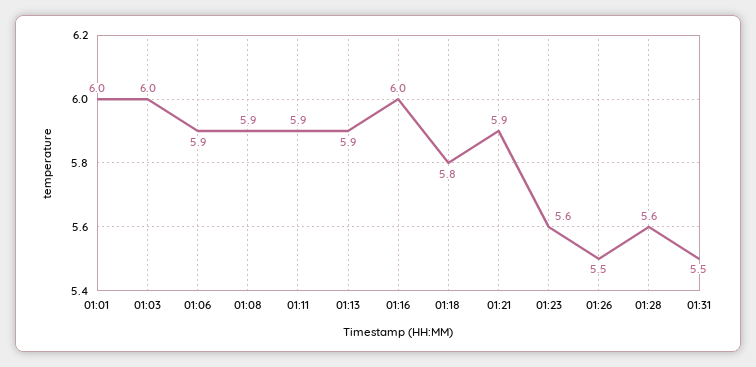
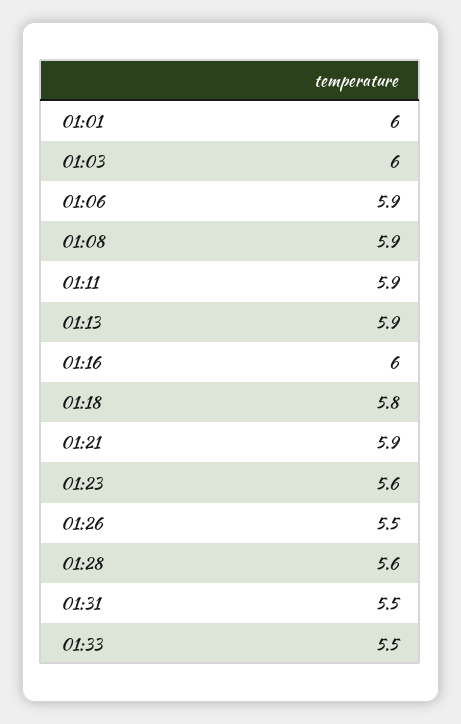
01:33: none -> 5.5

